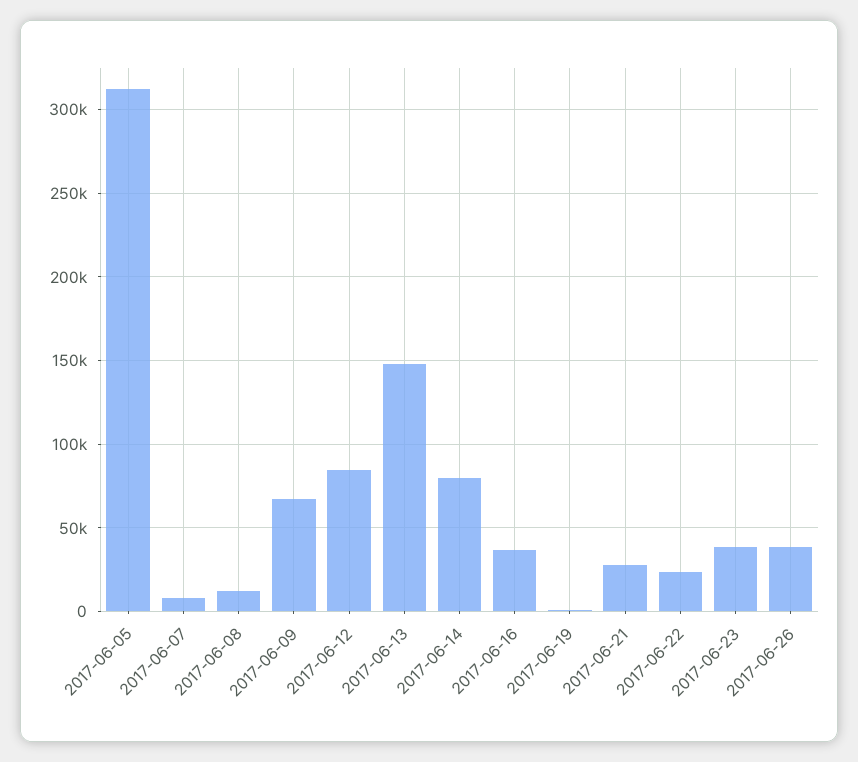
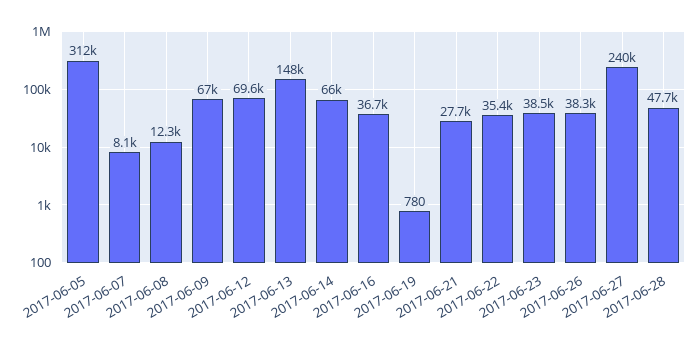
2017-06-12: 85000 -> 69600
2017-06-14: 80000 -> 66000
2017-06-22: 25000 -> 35400
2017-06-27: none -> 240000
2017-06-28: none -> 47700

